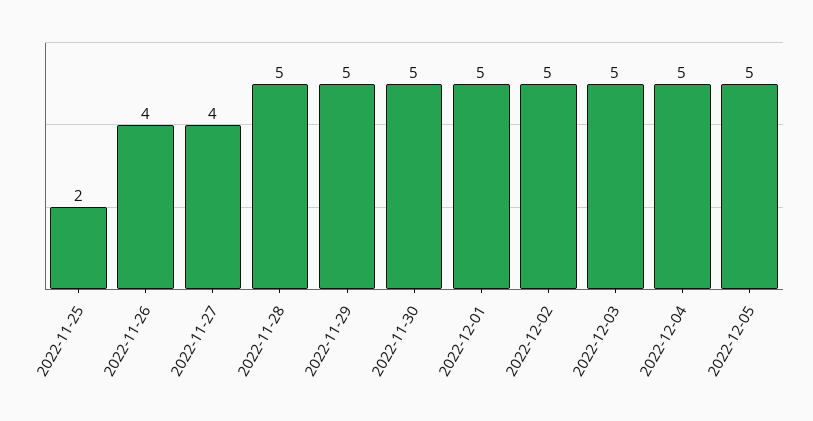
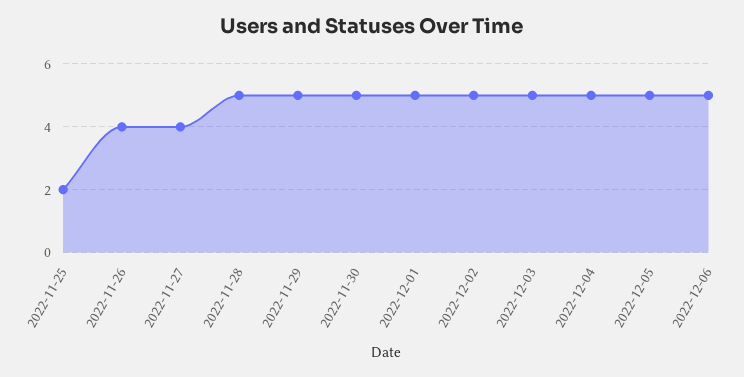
2022-12-06: none -> 5

